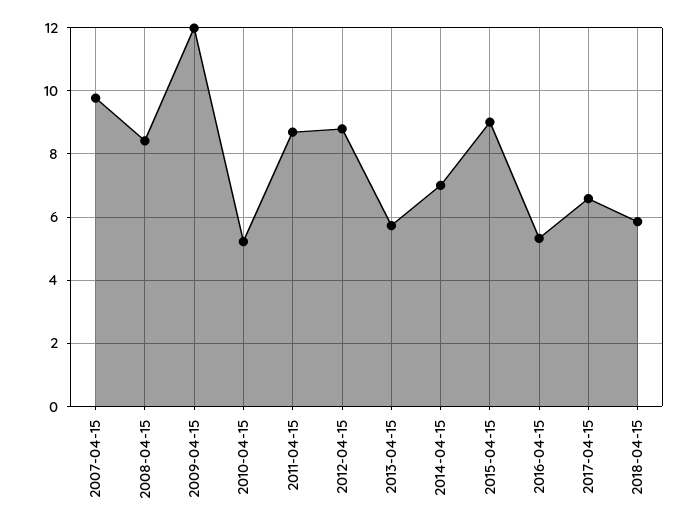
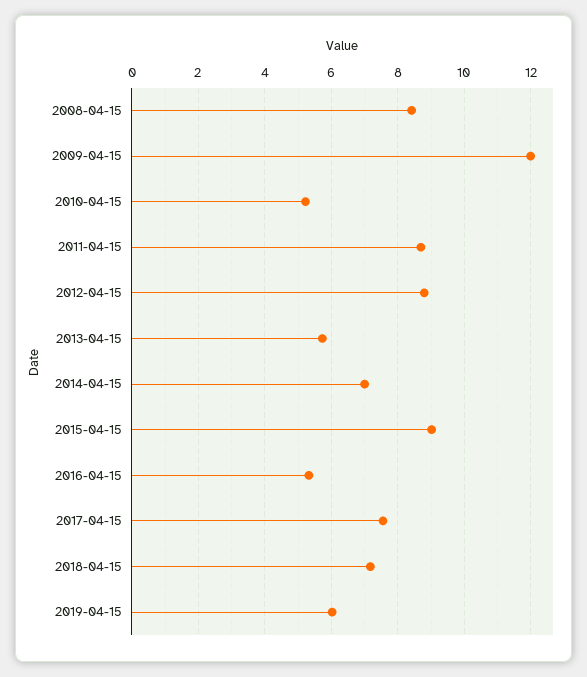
2007-04-15: 9.8 -> none
2017-04-15: 6.6 -> 7.6
2018-04-15: 5.8 -> 7.2
2019-04-15: none -> 6

